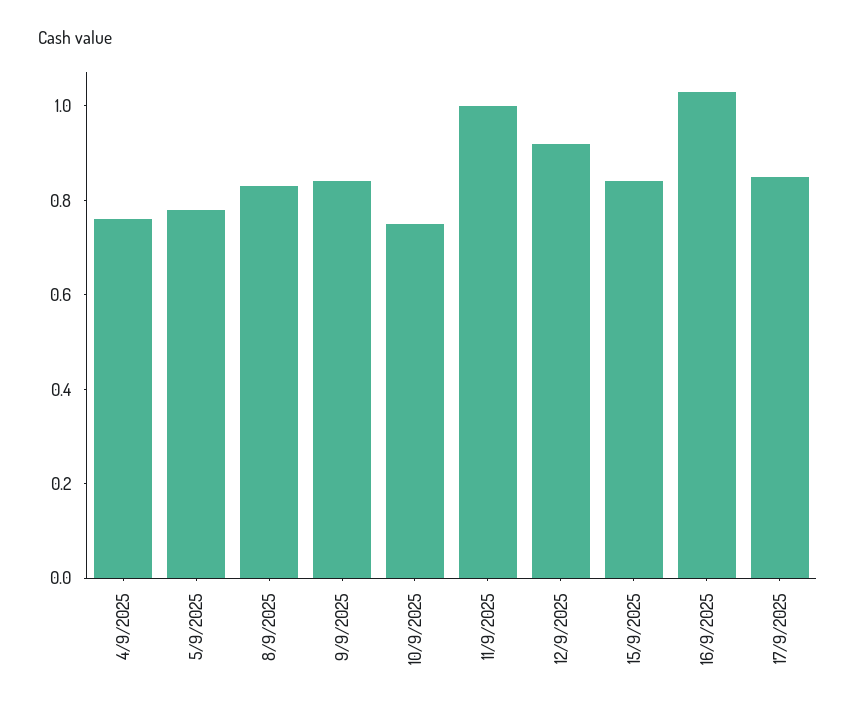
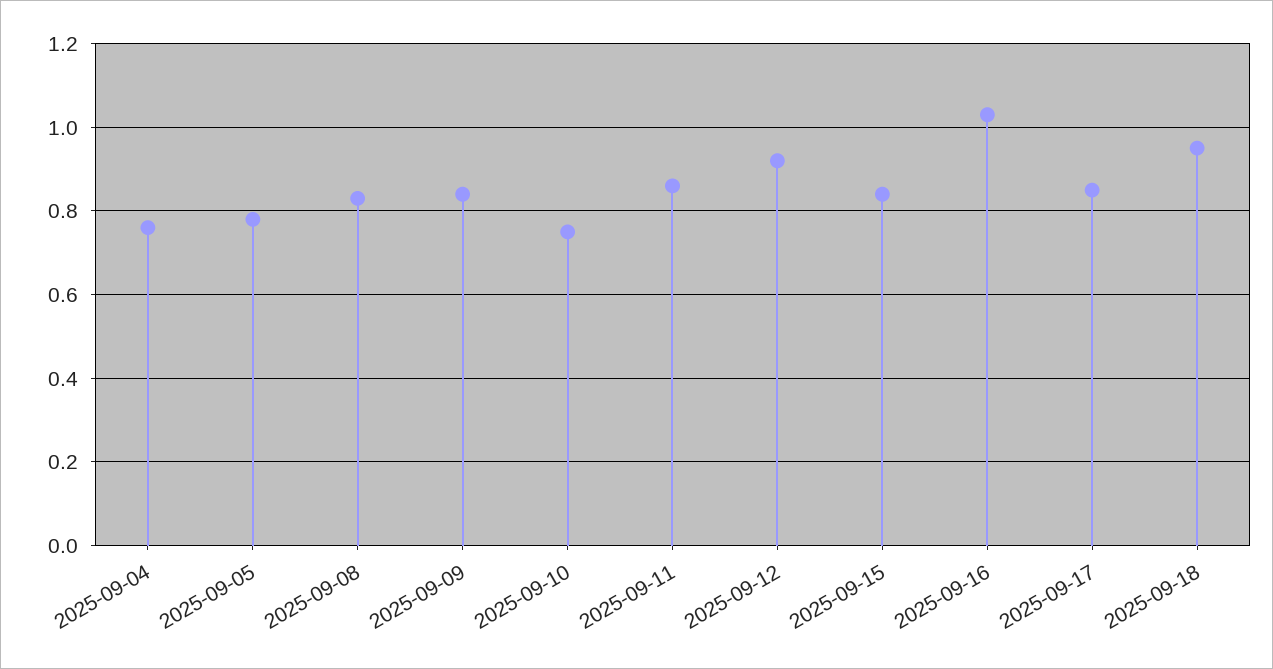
11/9/2025: 1 -> 0.85
2025-09-18: none -> 0.95

